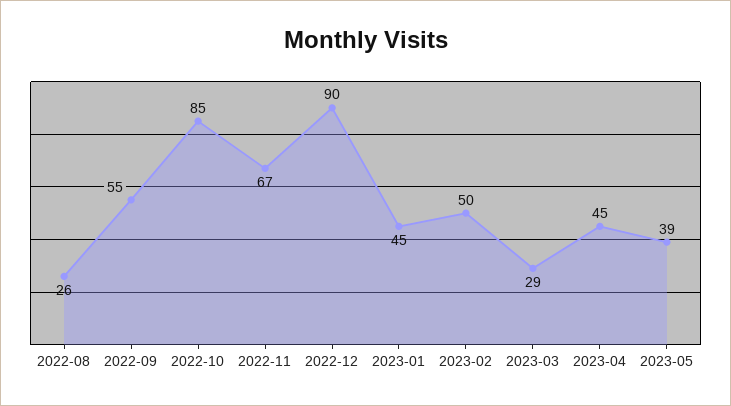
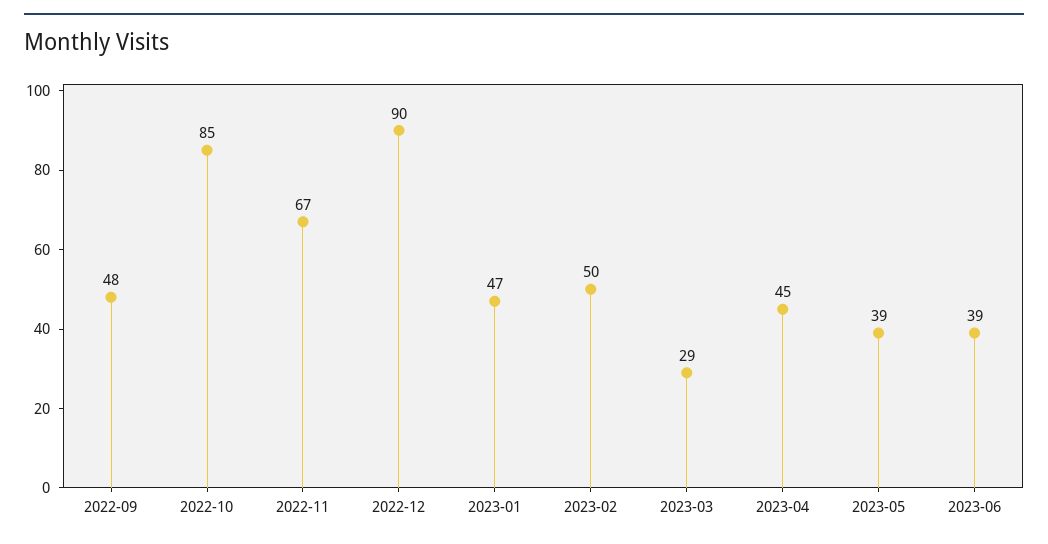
2022-08: 26 -> none
2022-09: 55 -> 48
2023-01: 45 -> 47
2023-06: none -> 39

